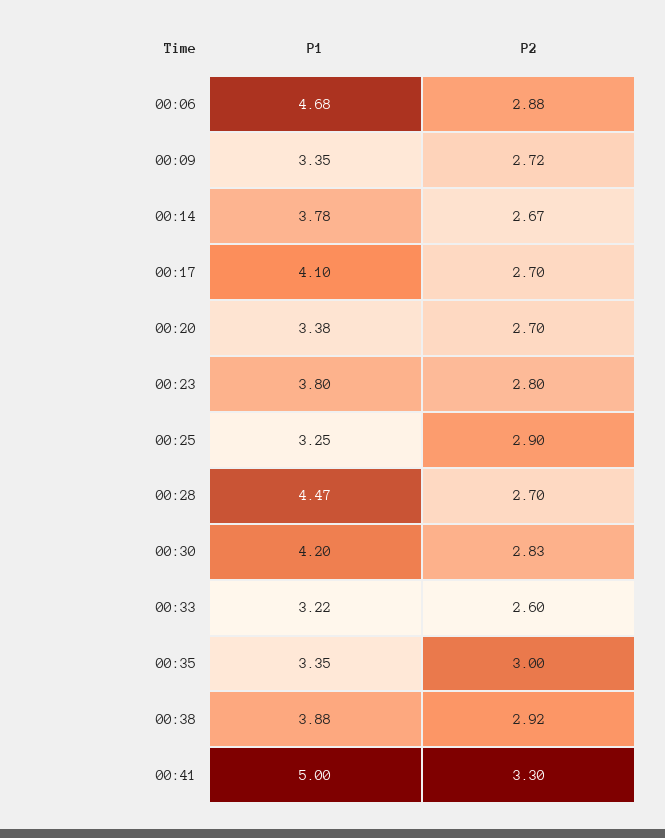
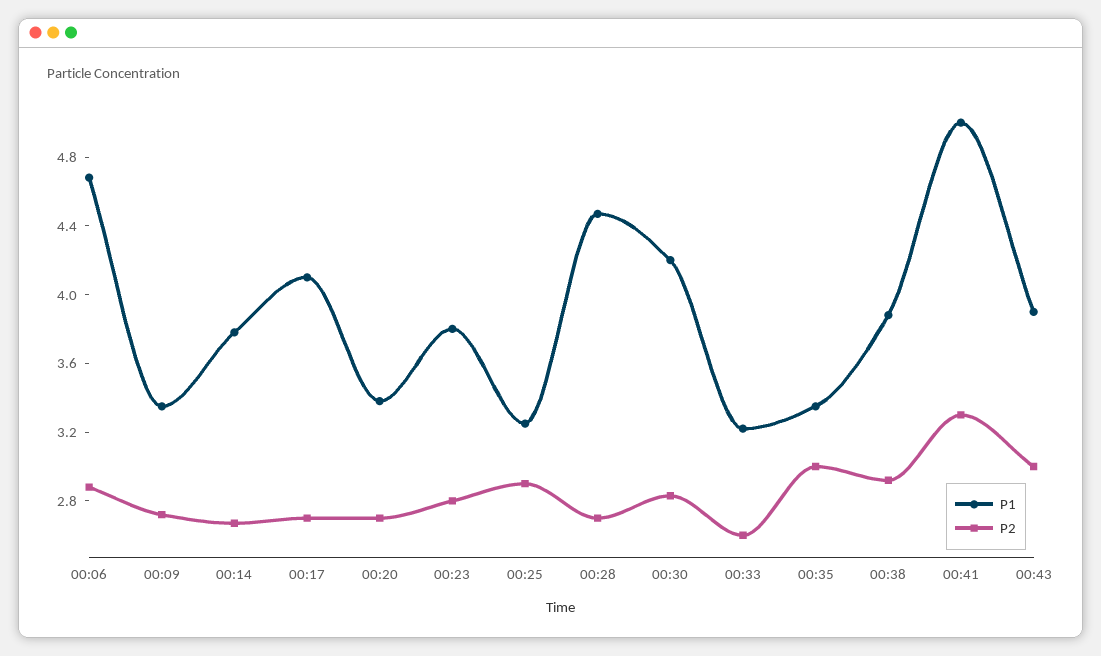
P1, 00:43: none -> 3.9
P2, 00:43: none -> 3

